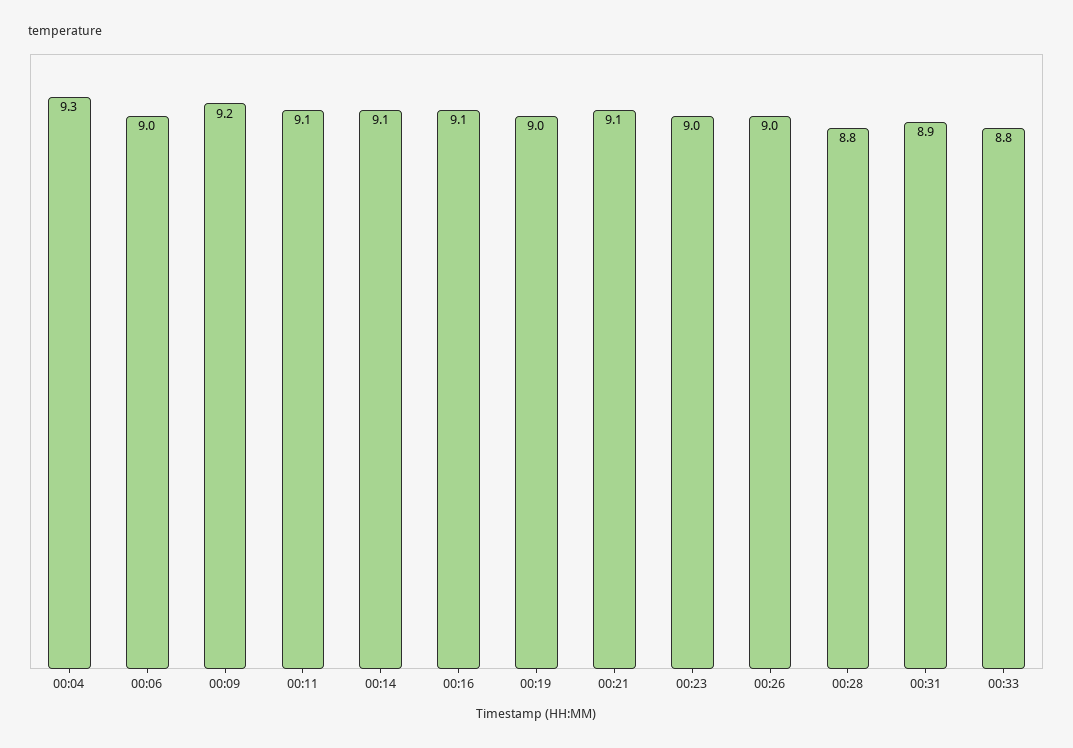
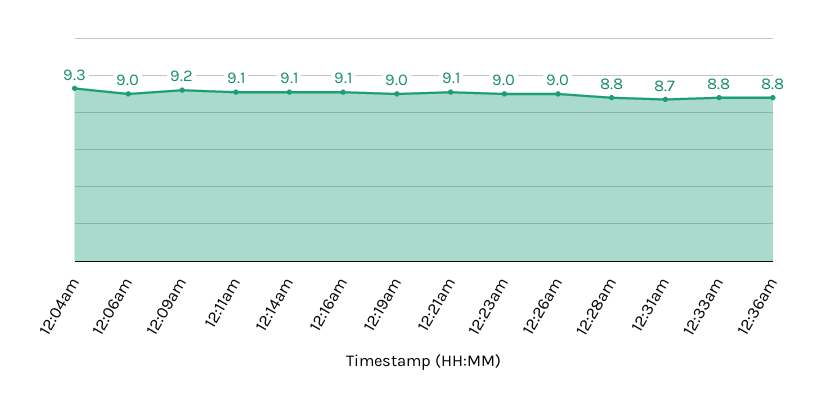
00:31: 8.9 -> 8.7
12:36am: none -> 8.8

